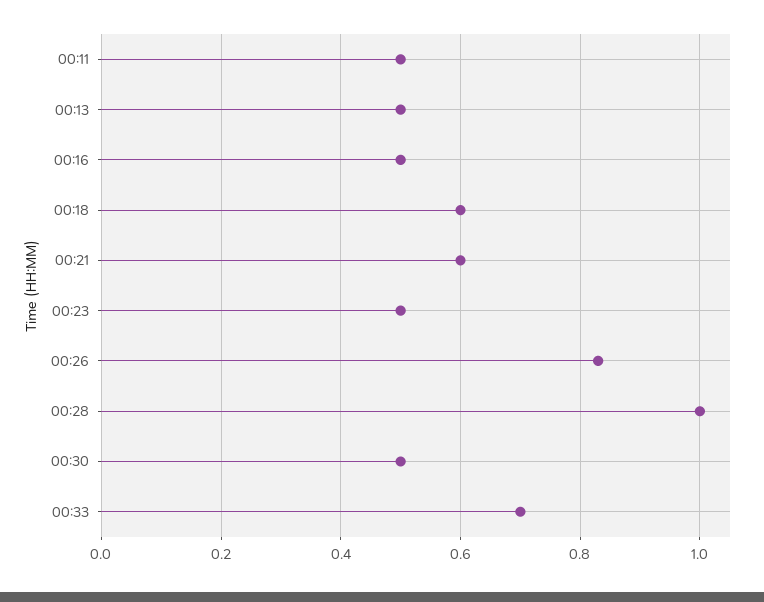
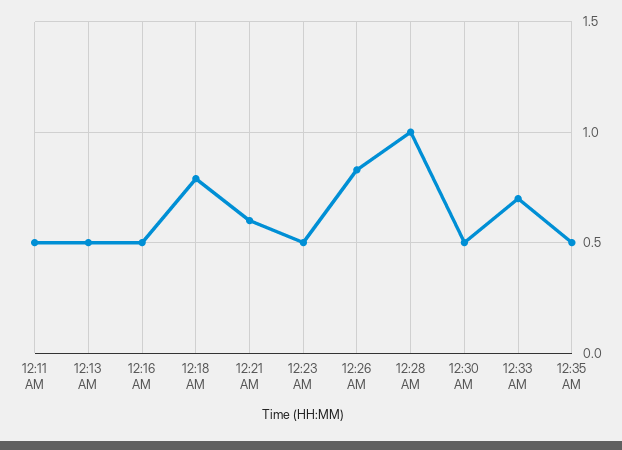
00:18: 0.6 -> 0.8
12:35 AM: none -> 0.5

